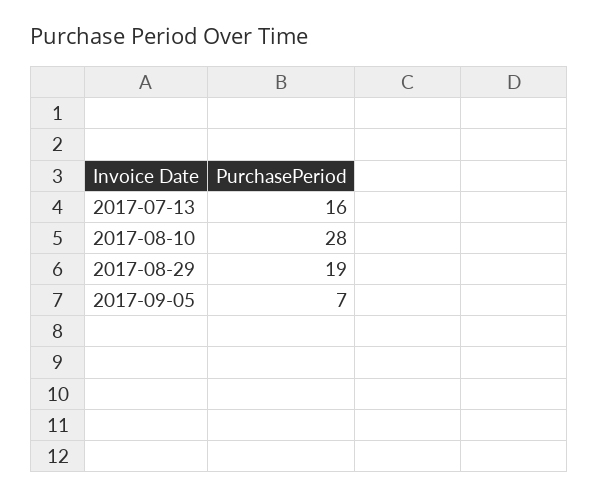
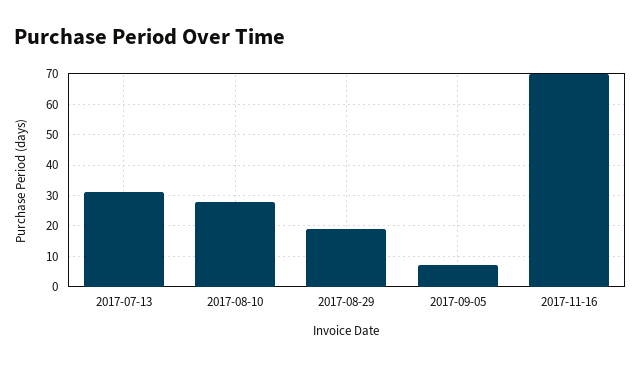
2017-07-13: 16 -> 30
2017-11-16: none -> 70

